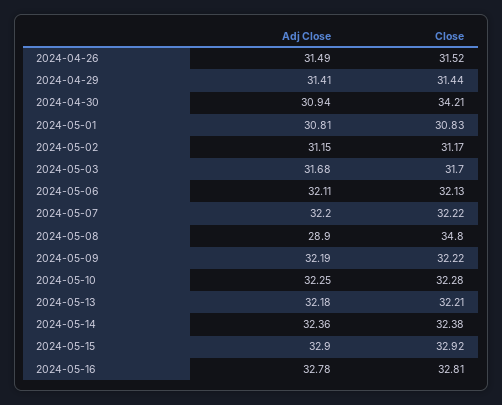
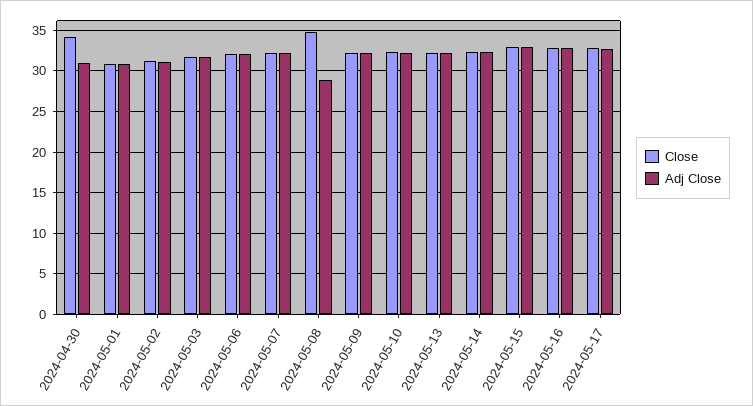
Adj Close, 2024-04-26: 31.49 -> none
Close, 2024-04-26: 31.52 -> none
Adj Close, 2024-04-29: 31.41 -> none
Close, 2024-04-29: 31.44 -> none
Close, 2024-05-17: none -> 33
Adj Close, 2024-05-17: none -> 33

